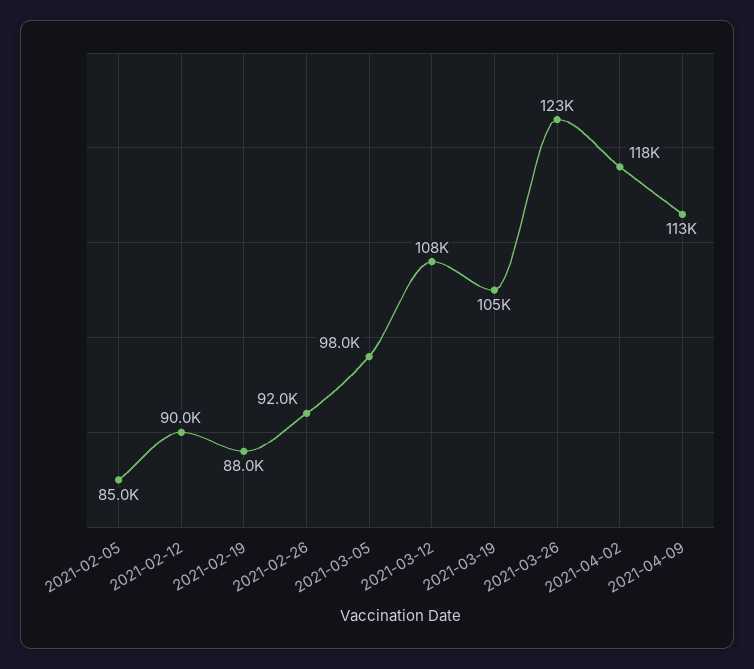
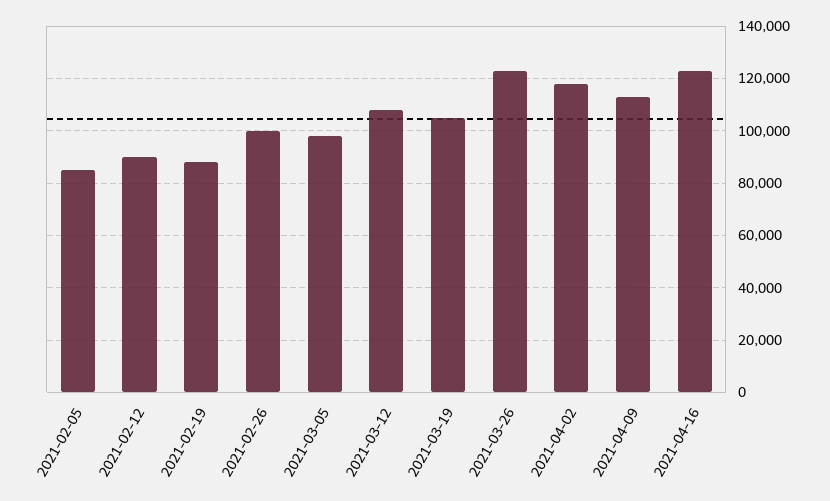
2021-02-26: 92000 -> 100000
2021-04-16: none -> 122500

